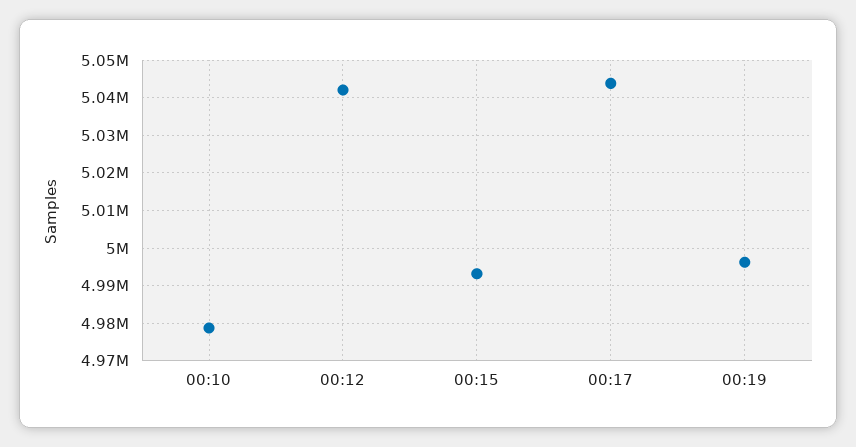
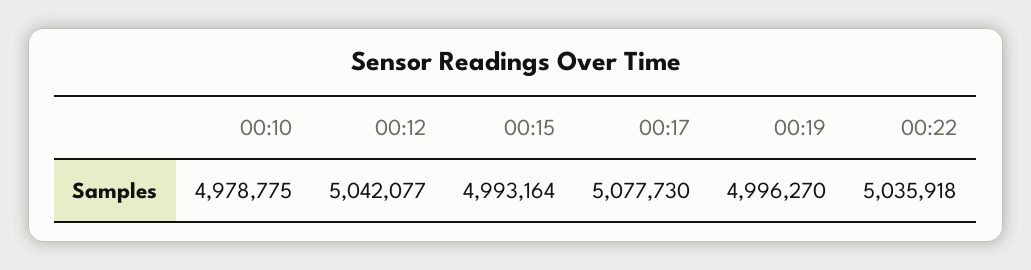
00:17: 5044000 -> 5077730
00:22: none -> 5035918

